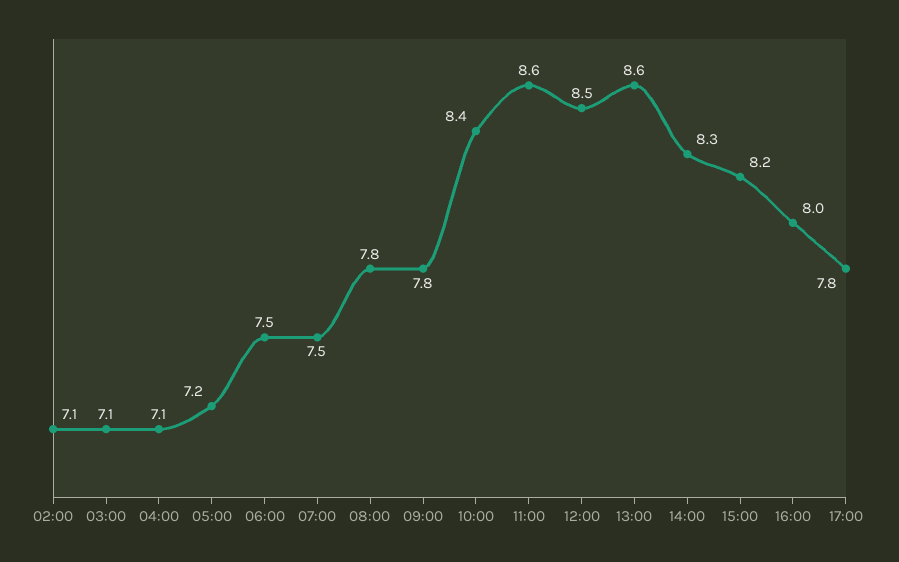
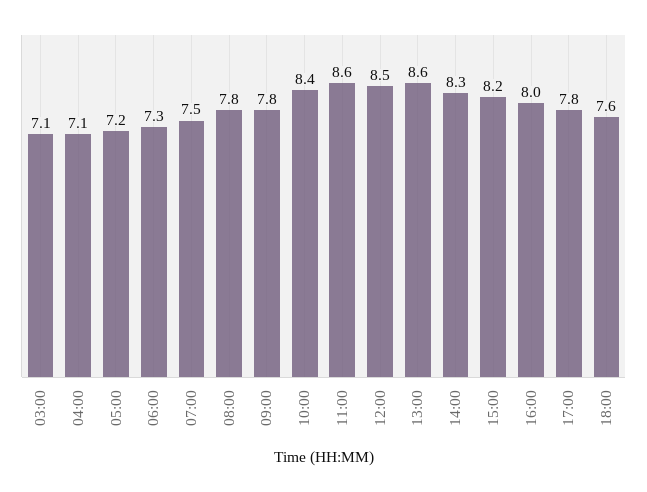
02:00: 7.1 -> none
06:00: 7.5 -> 7.3
18:00: none -> 7.6

